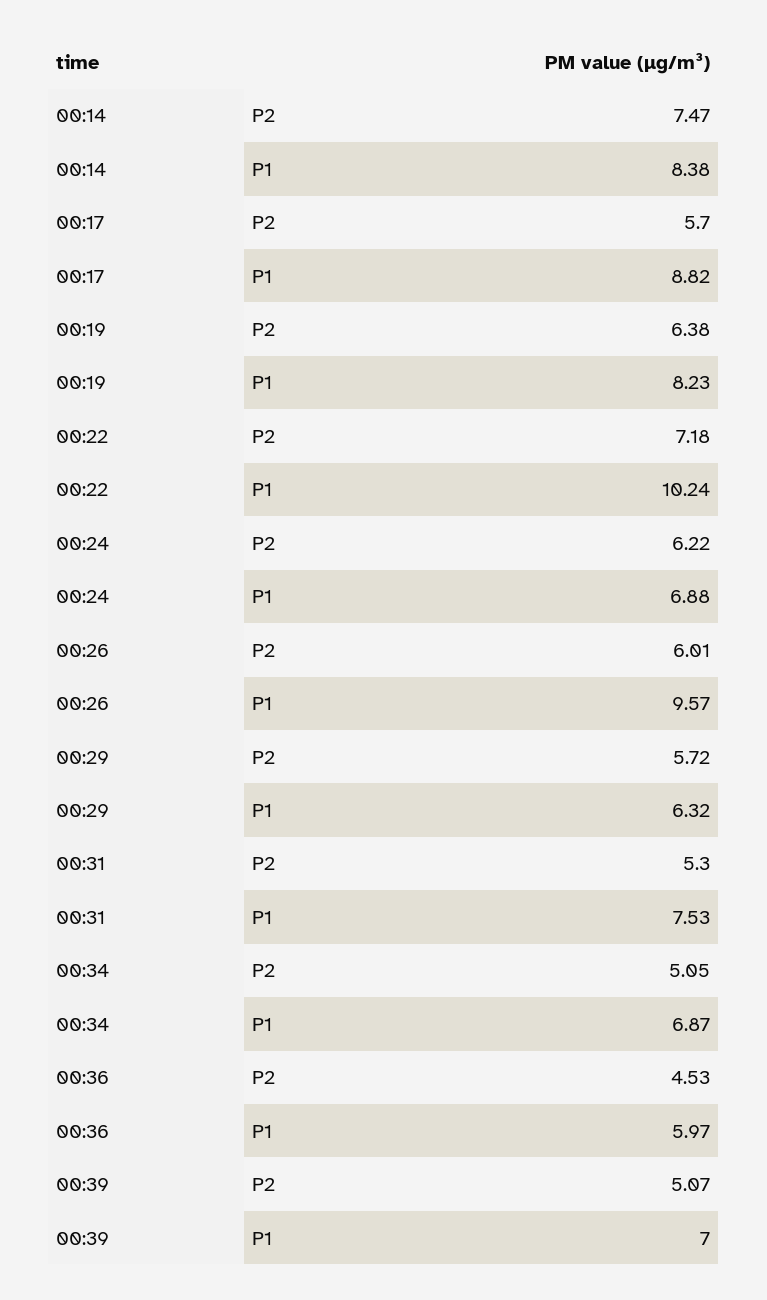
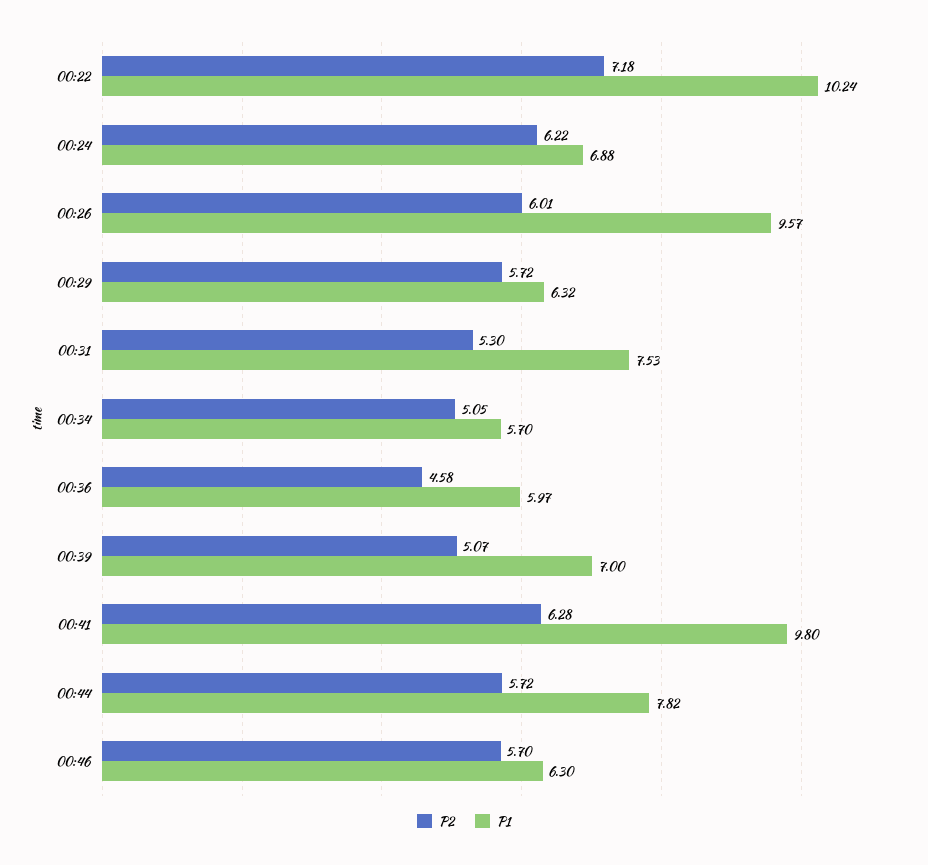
P2, 00:14: 7.47 -> none
P1, 00:14: 8.38 -> none
P2, 00:17: 5.7 -> none
P1, 00:17: 8.82 -> none
P2, 00:19: 6.38 -> none
P1, 00:19: 8.23 -> none
P1, 00:34: 6.87 -> 5.7
P2, 00:36: 4.53 -> 4.58
P2, 00:41: none -> 6.28
P1, 00:41: none -> 9.8
P2, 00:44: none -> 5.72
P1, 00:44: none -> 7.82
P2, 00:46: none -> 5.7
P1, 00:46: none -> 6.3

